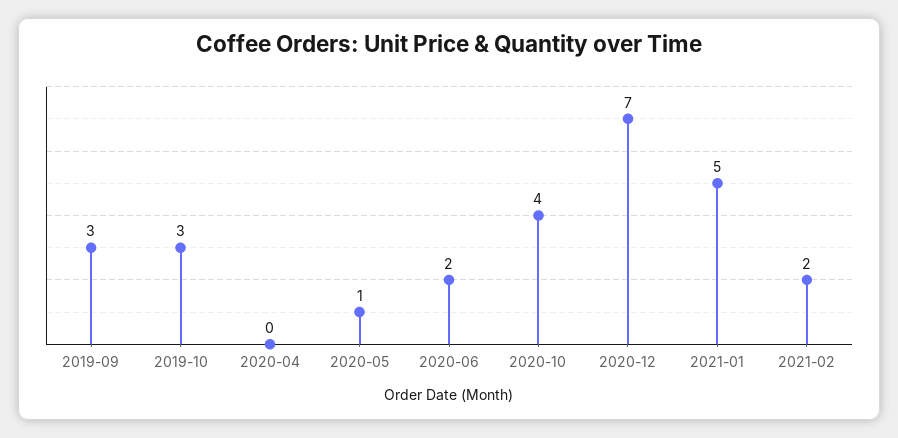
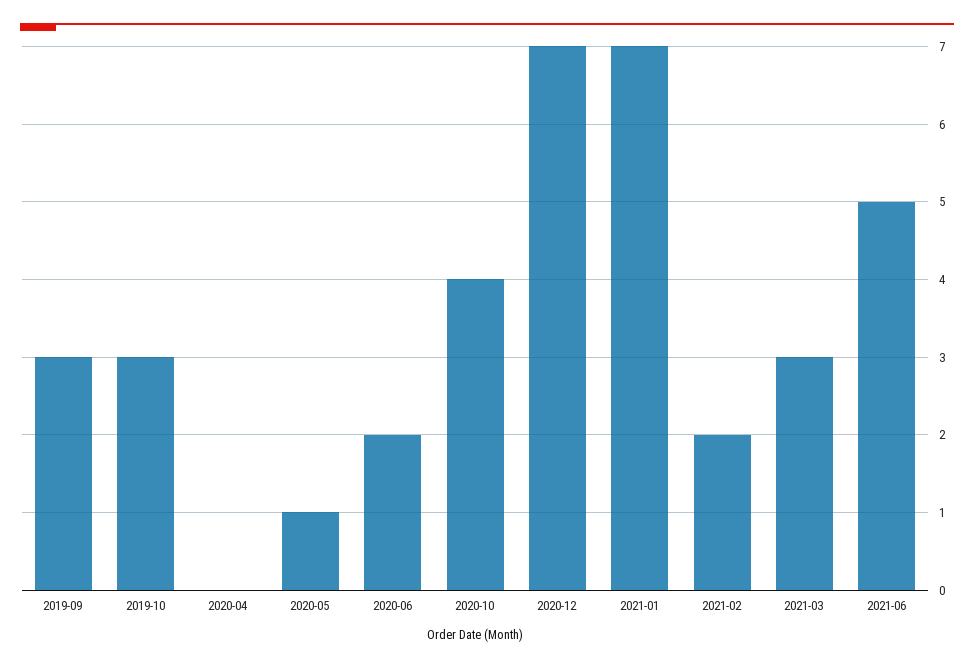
2021-01: 5 -> 7
2021-03: none -> 3
2021-06: none -> 5

